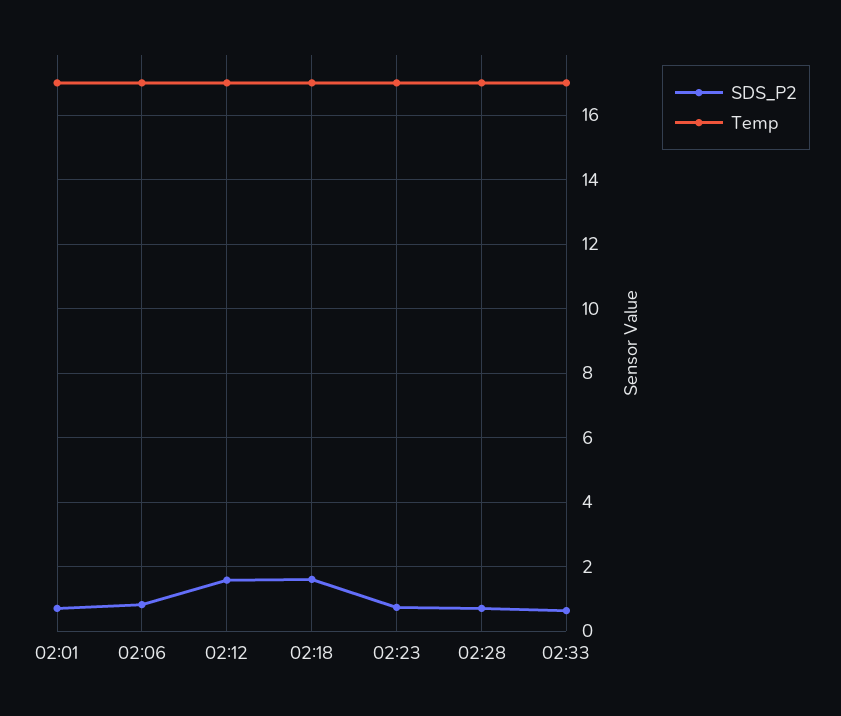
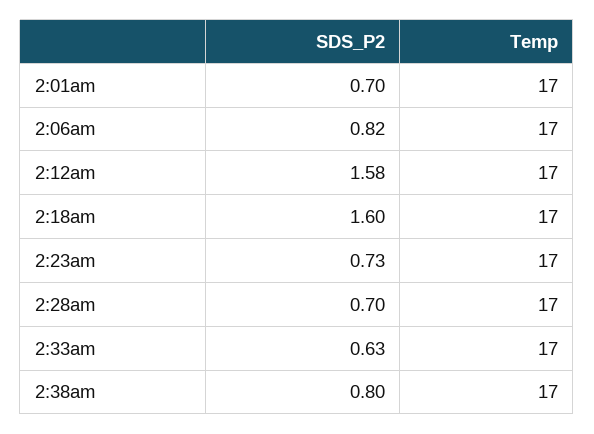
SDS_P2, 2:38am: none -> 0.8
Temp, 2:38am: none -> 17

